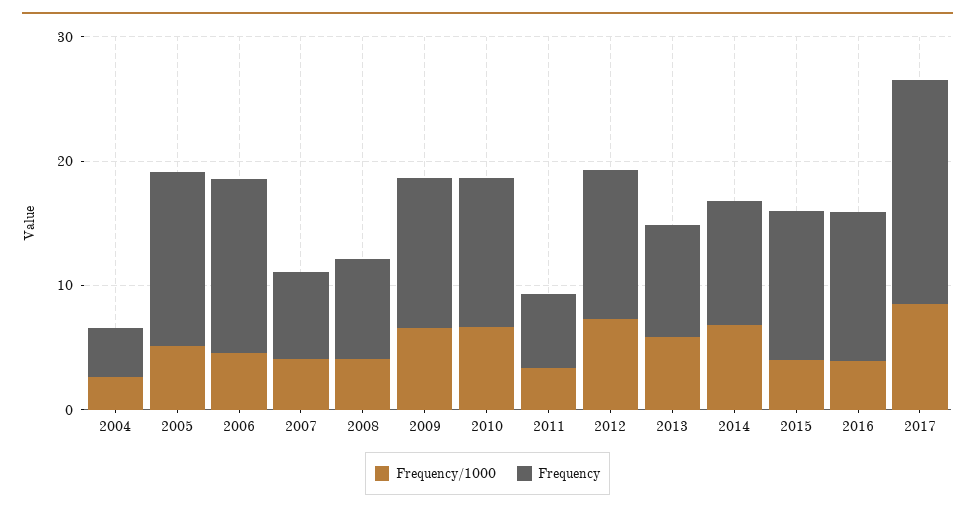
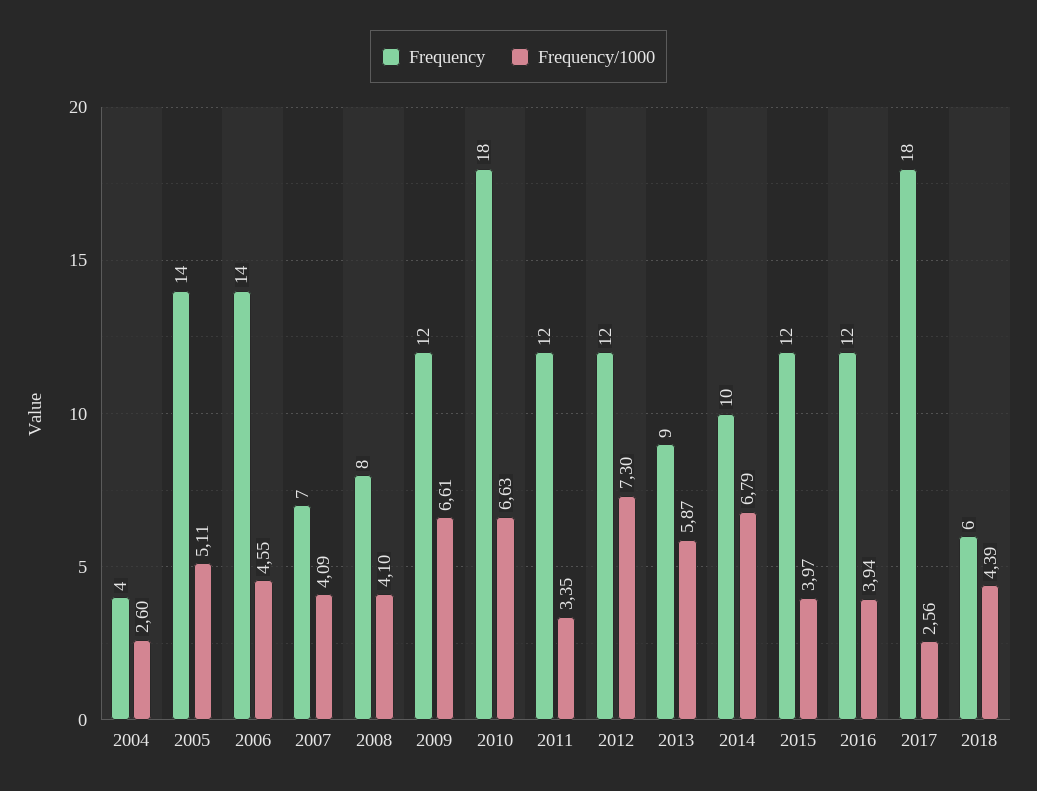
Frequency, 2010: 12 -> 18
Frequency, 2011: 6 -> 12
Frequency/1000, 2017: 8 -> 2.56
Frequency, 2018: none -> 6
Frequency/1000, 2018: none -> 4.39

